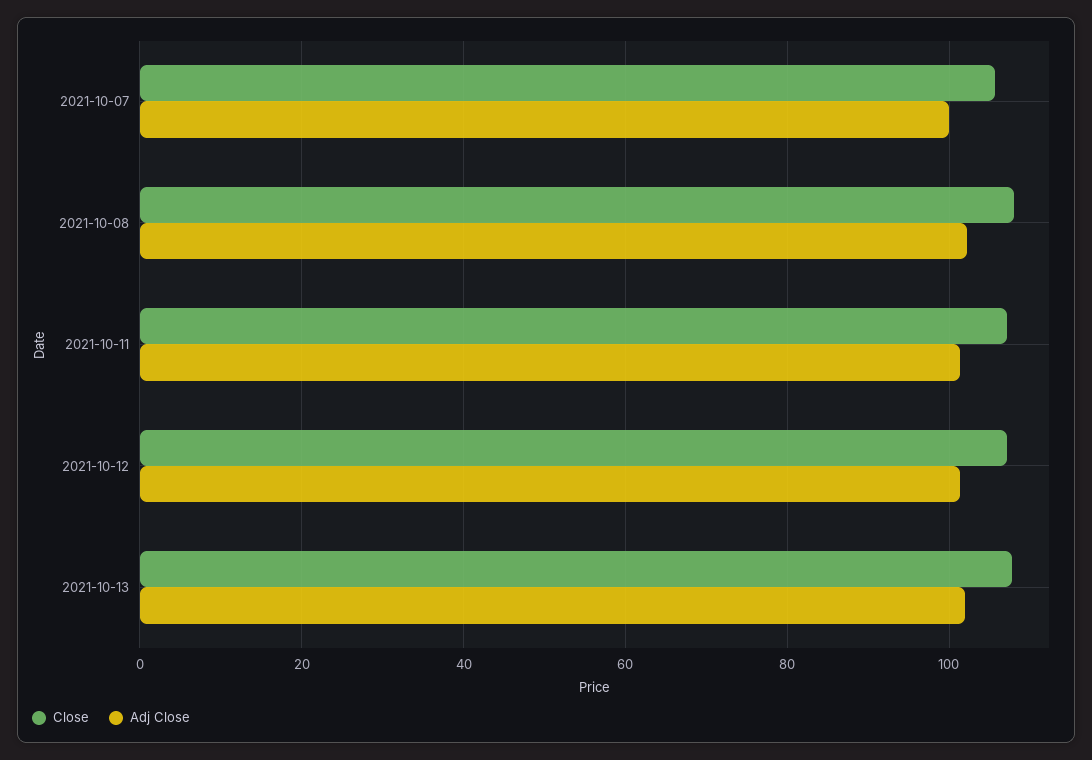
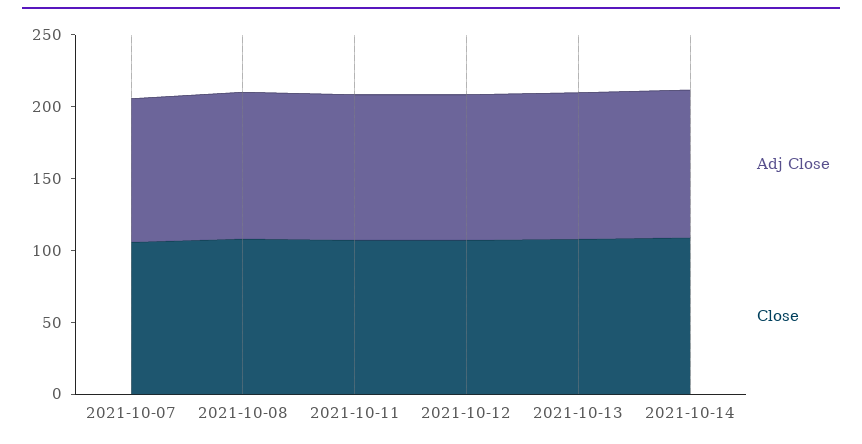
Adj Close, 2021-10-14: none -> 100
Close, 2021-10-14: none -> 110

